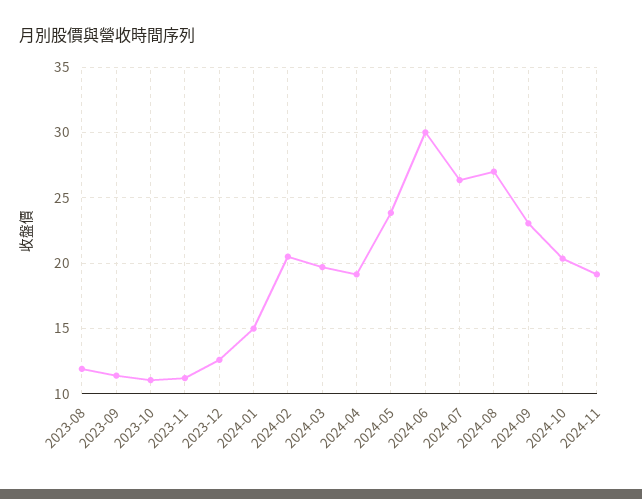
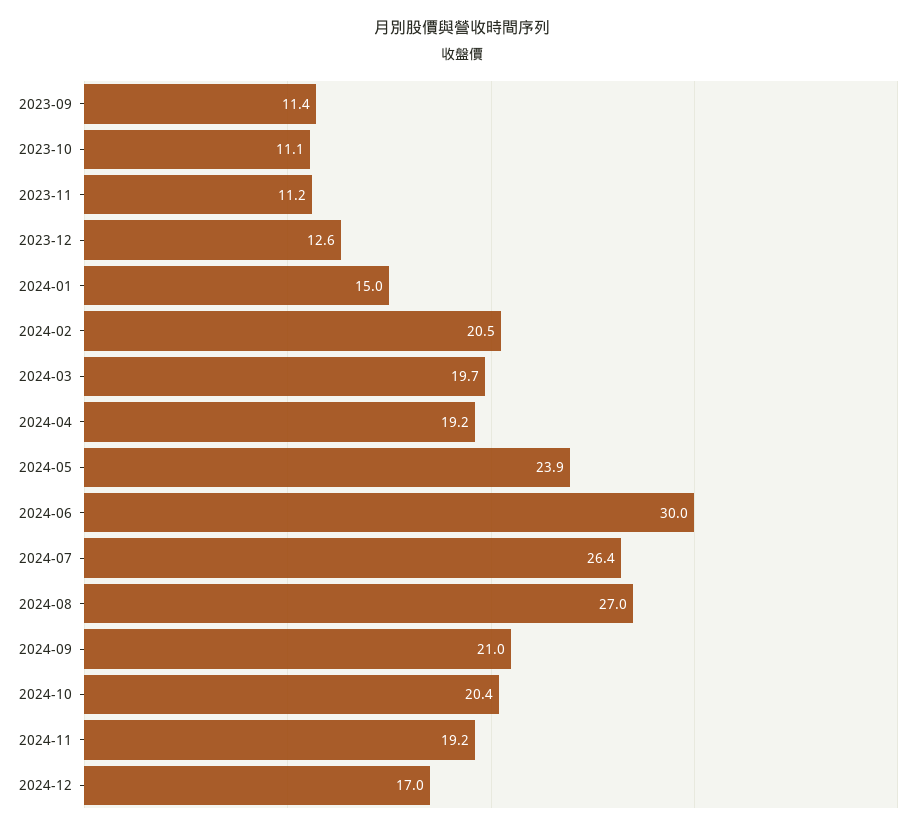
2023-08: 12 -> none
2024-09: 23 -> 21
2024-12: none -> 17

